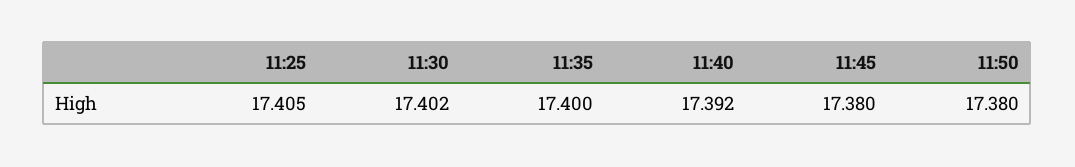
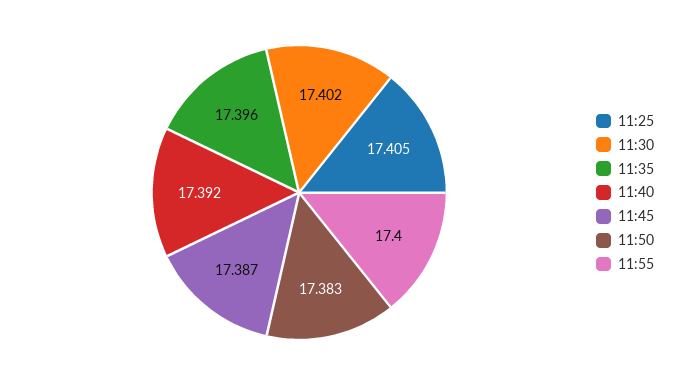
11:35: 17.4 -> 17.396
11:45: 17.38 -> 17.387
11:50: 17.38 -> 17.383
11:55: none -> 17.4

